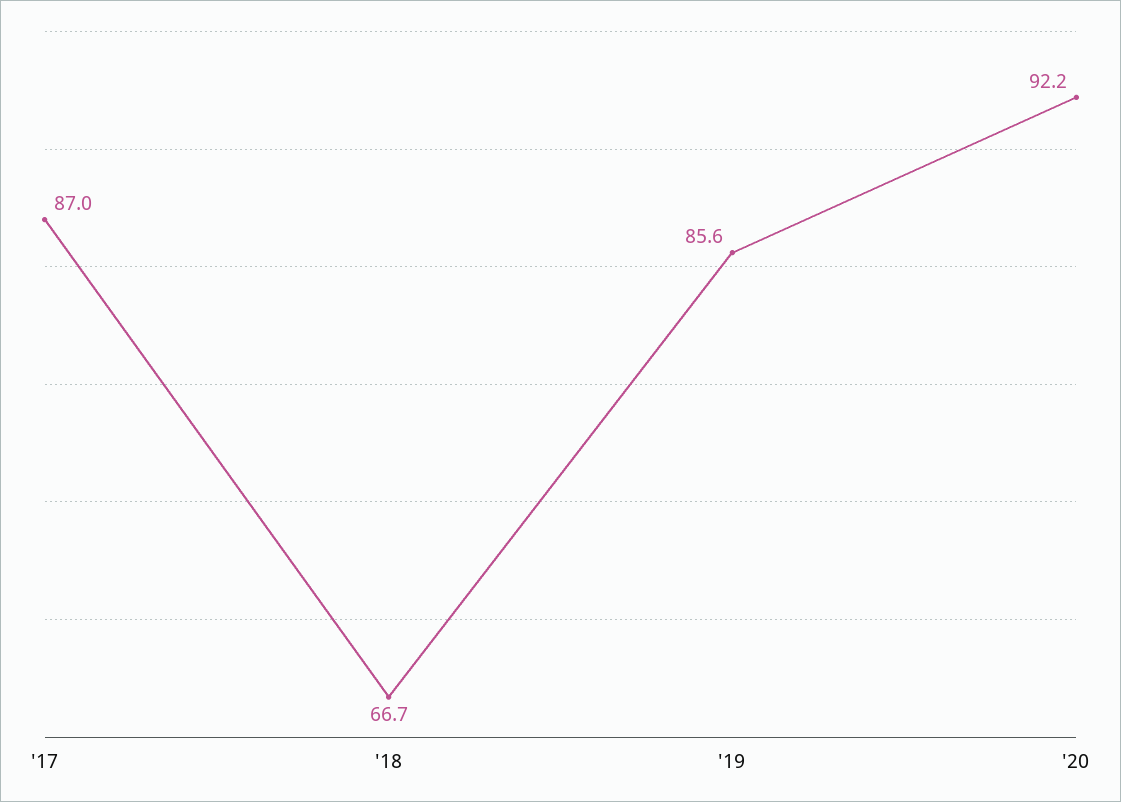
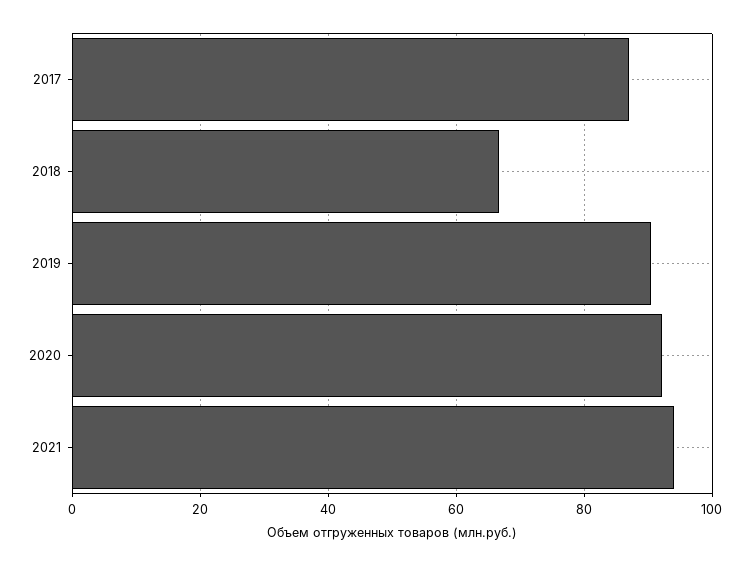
'19: 85.6 -> 90
2021: none -> 94

